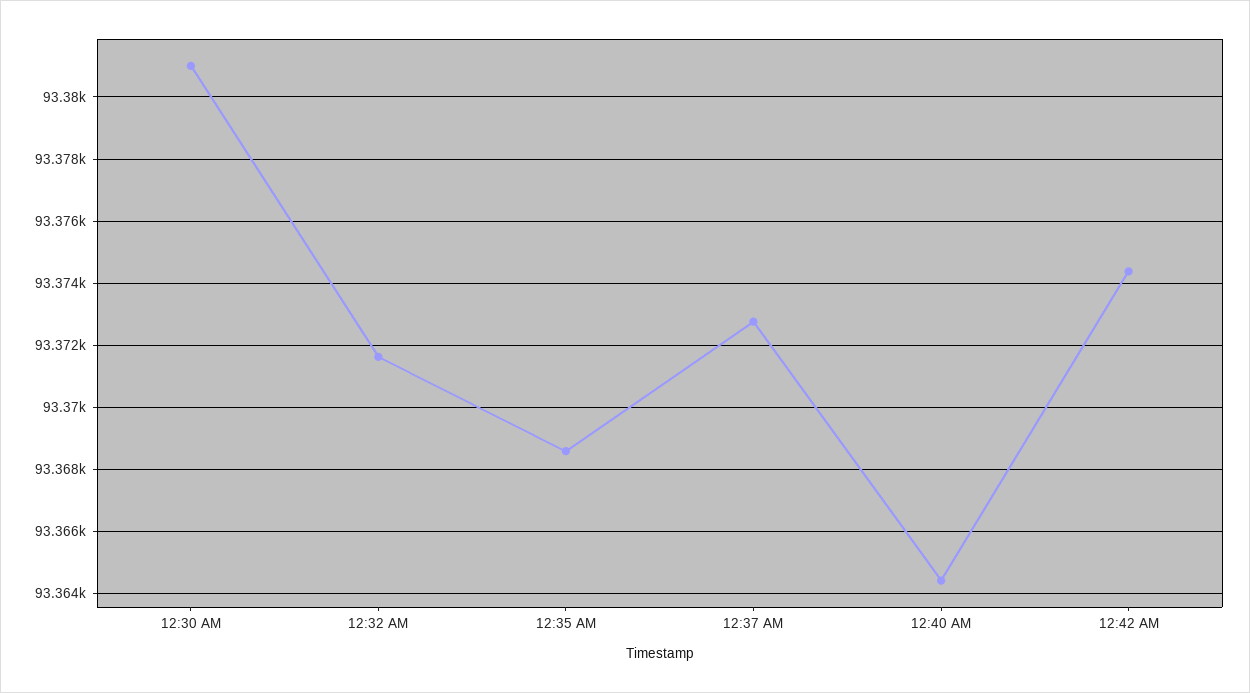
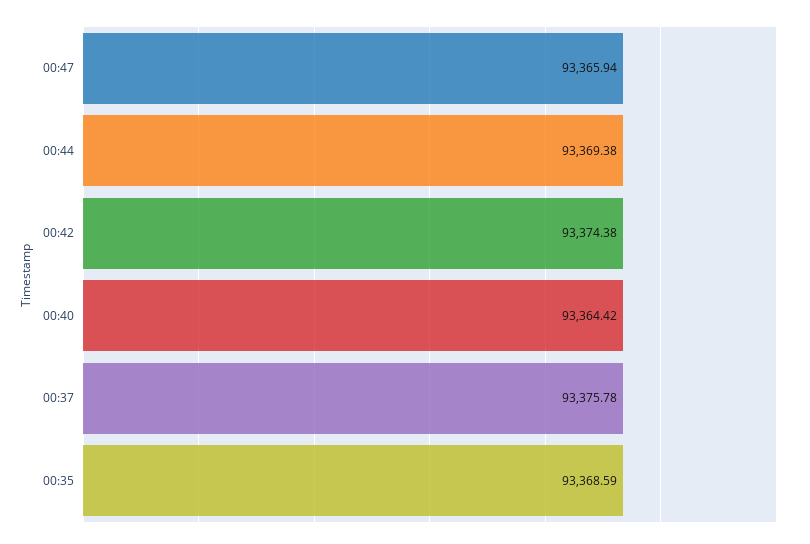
12:30 AM: 93381 -> none
12:32 AM: 93371.6 -> none
12:37 AM: 93372.8 -> 93375.78
00:47: none -> 93365.94
00:44: none -> 93369.38

